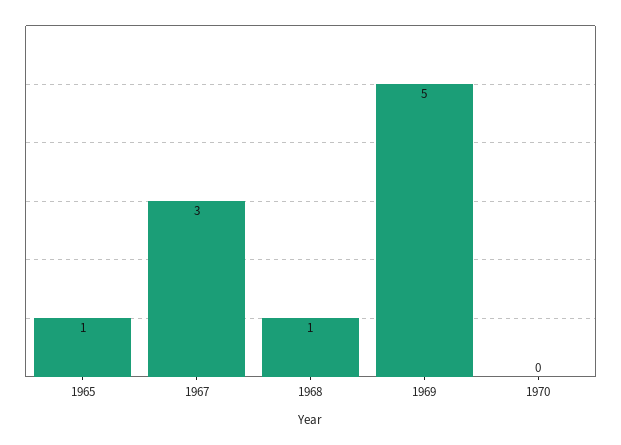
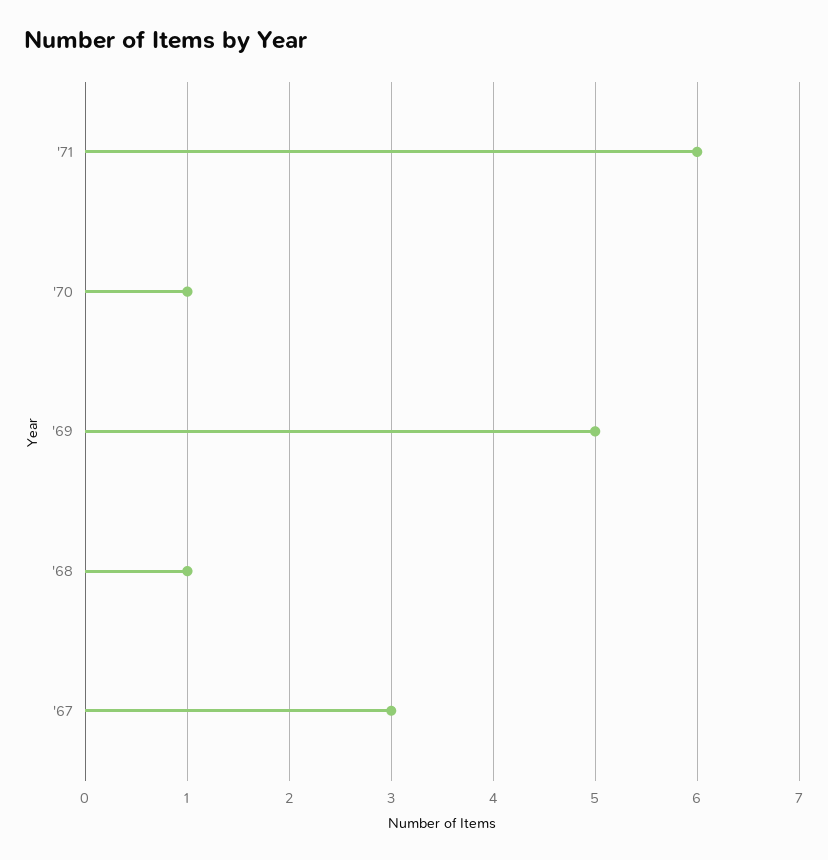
1965: 1 -> none
1970: 0 -> 1
'71: none -> 6

